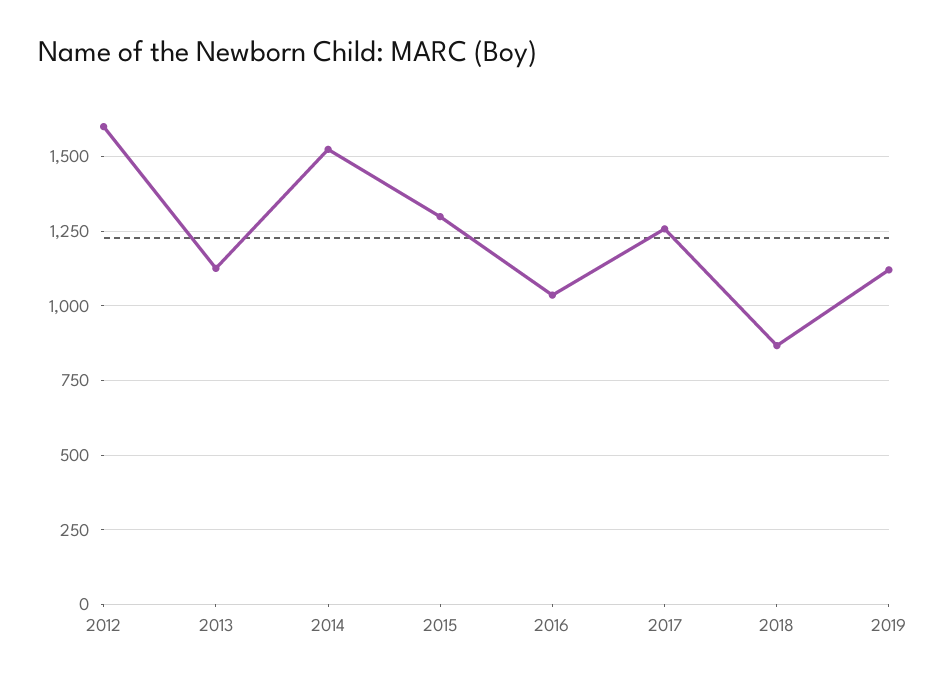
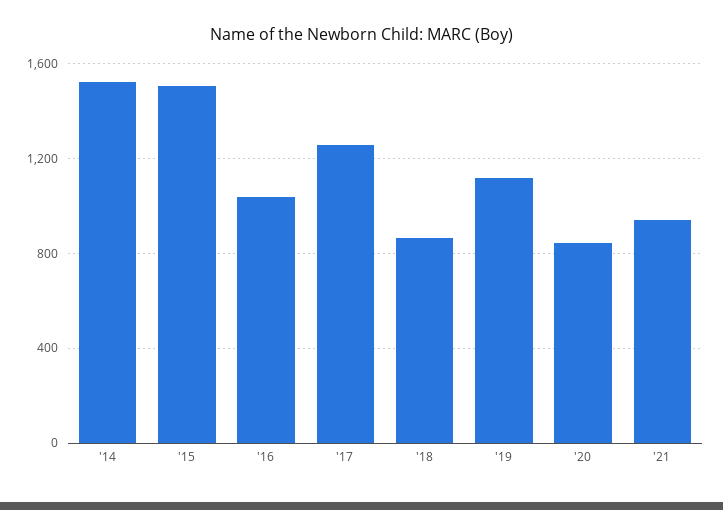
2012: 1600 -> none
2013: 1125 -> none
2015: 1300 -> 1500
'20: none -> 850
'21: none -> 950

